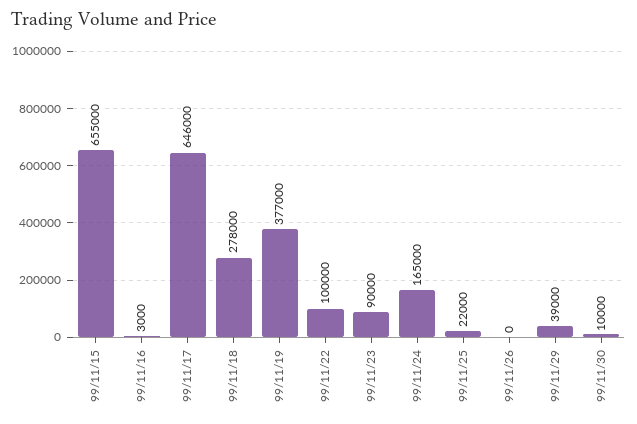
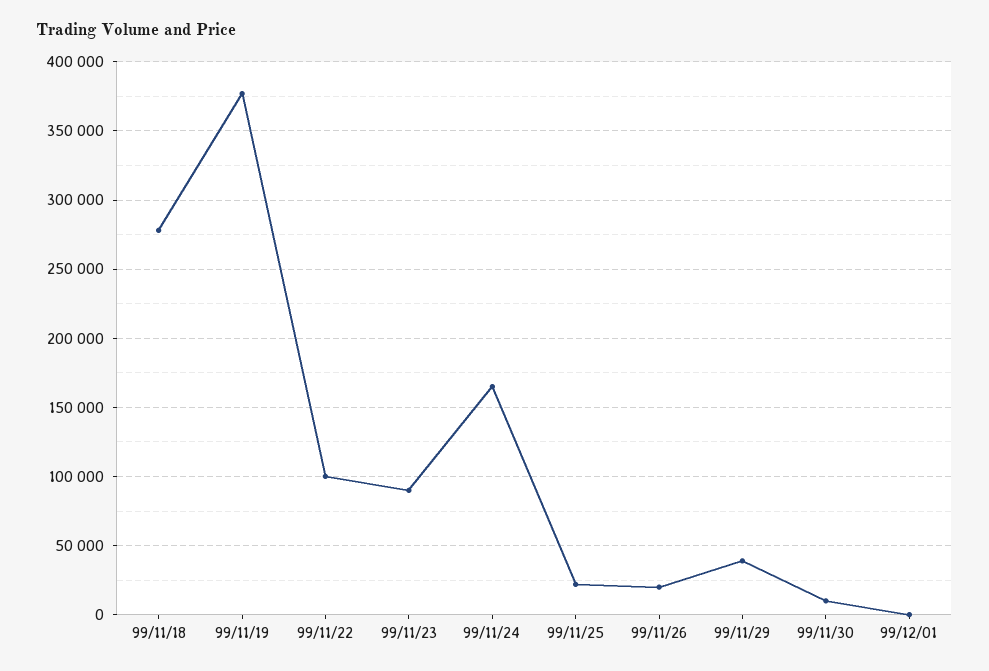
99/11/15: 655000 -> none
99/11/16: 3000 -> none
99/11/17: 646000 -> none
99/11/26: 0 -> 20000
99/12/01: none -> 0

